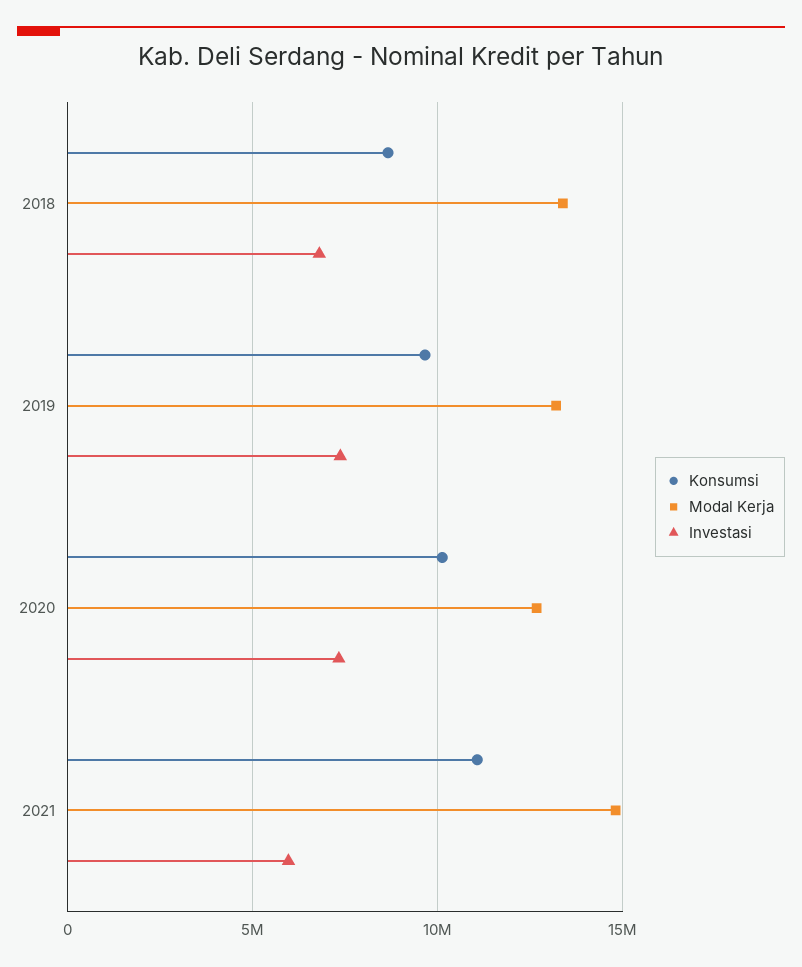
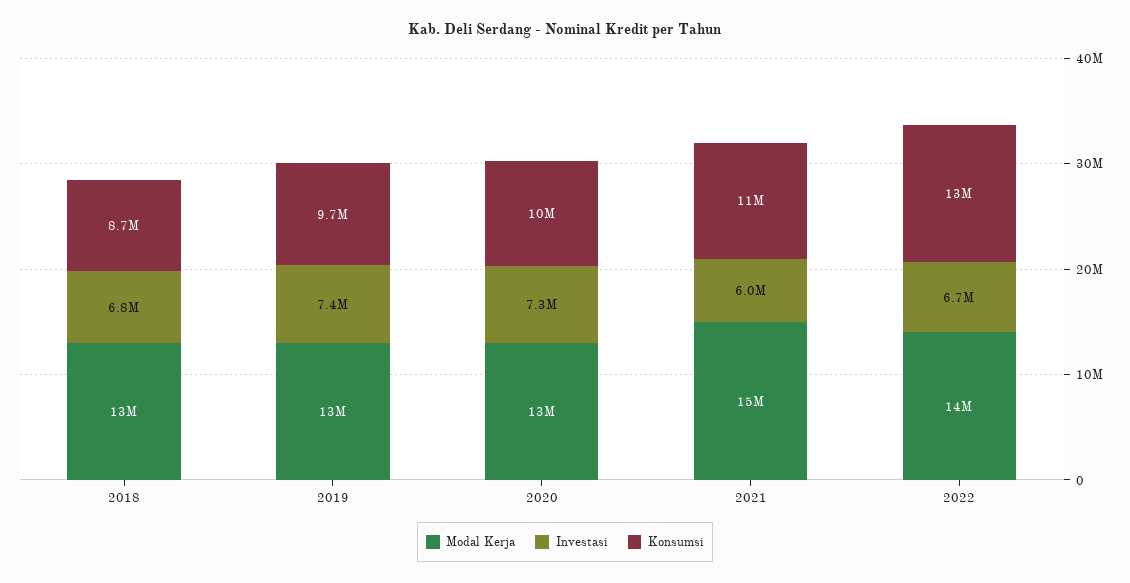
Modal Kerja, 2022: none -> 14000000
Investasi, 2022: none -> 6700000
Konsumsi, 2022: none -> 13000000

